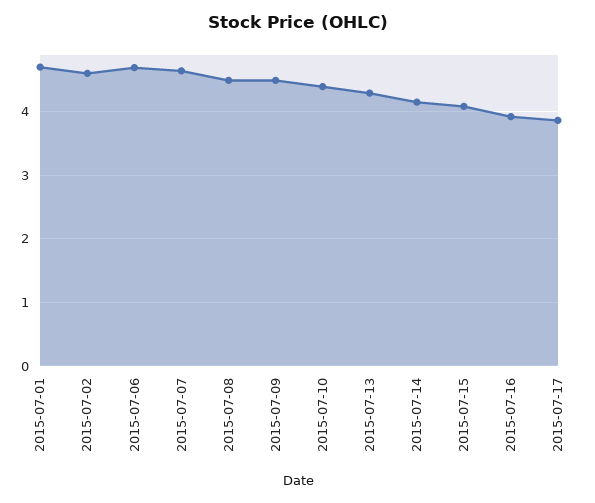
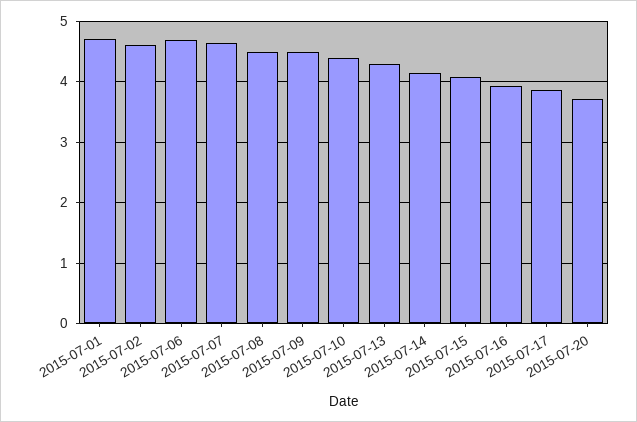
2015-07-20: none -> 3.7

